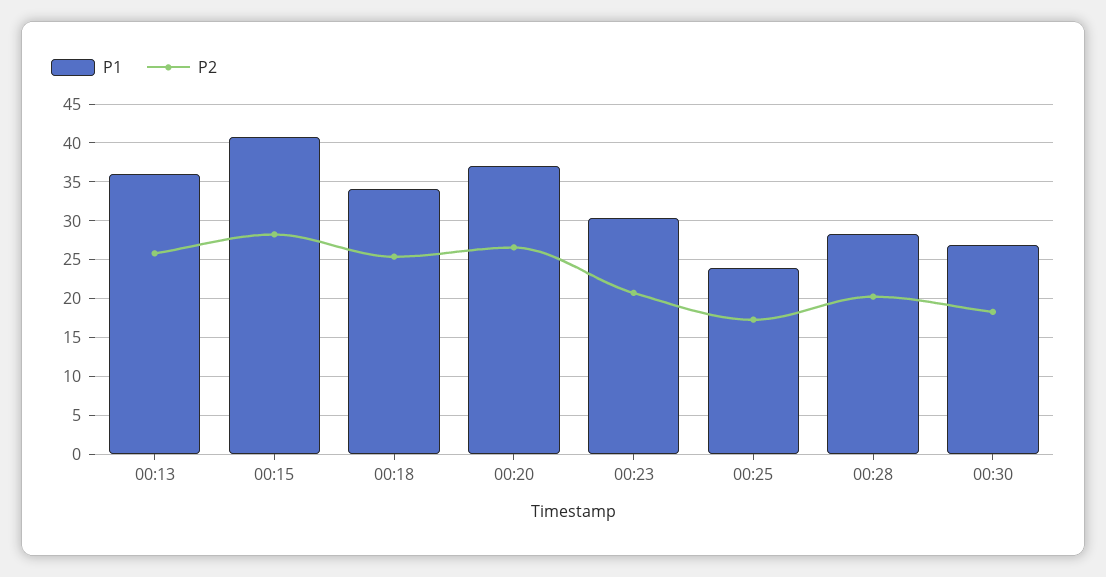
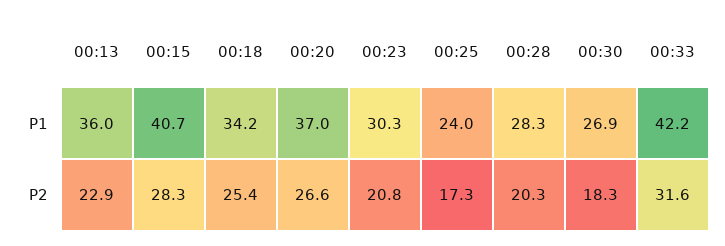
P2, 00:13: 26 -> 22.9
P1, 00:33: none -> 42.2
P2, 00:33: none -> 31.6

